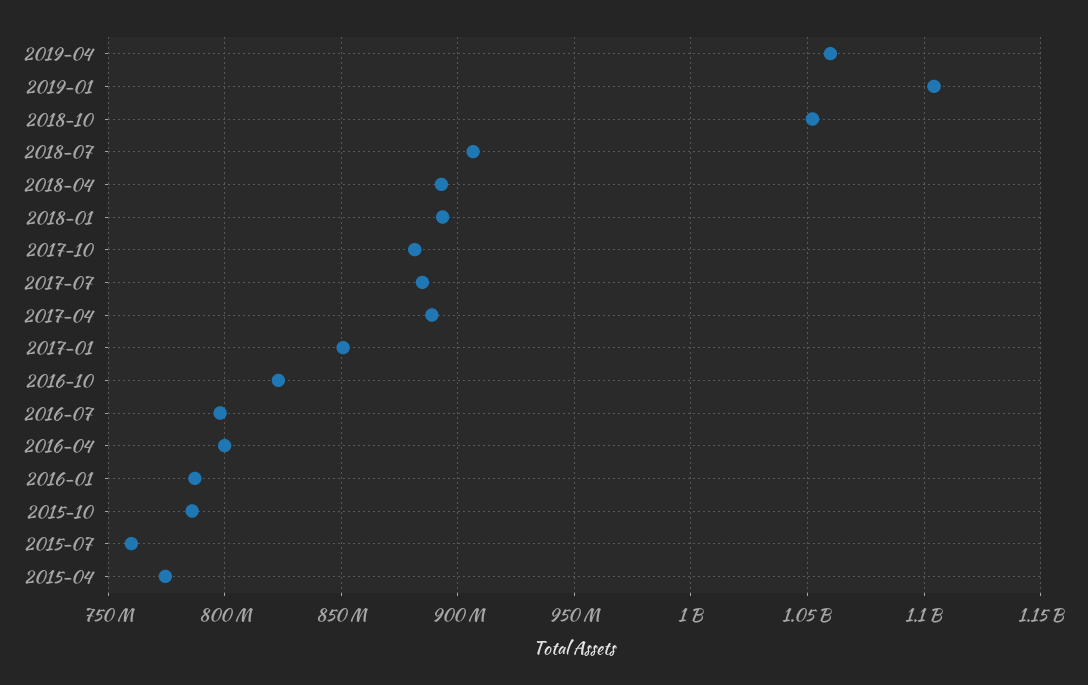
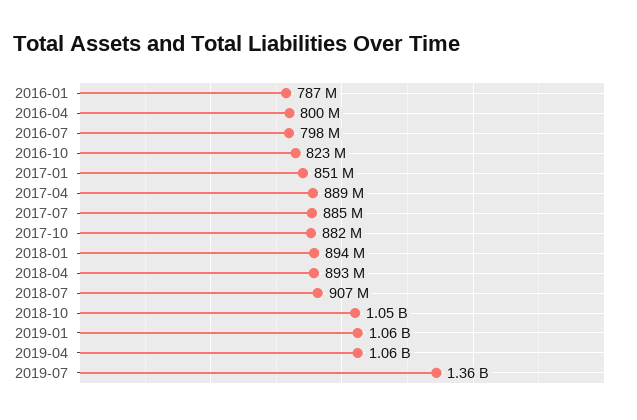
2019-01: 1105000000 -> 1060000000
2015-10: 785000000 -> none
2015-07: 760000000 -> none
2015-04: 775000000 -> none
2019-07: none -> 1360000000

